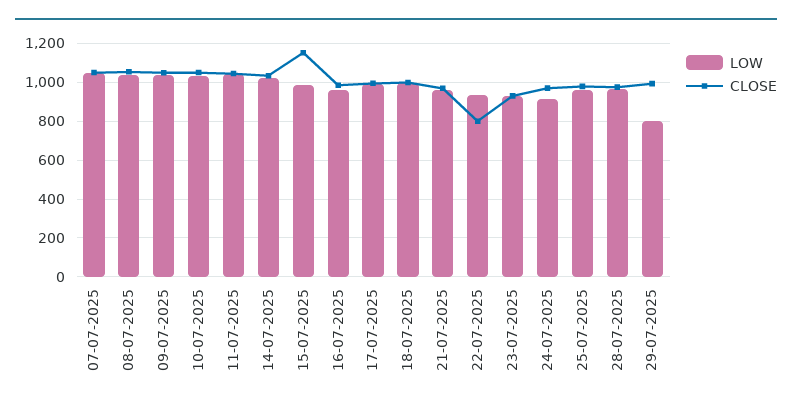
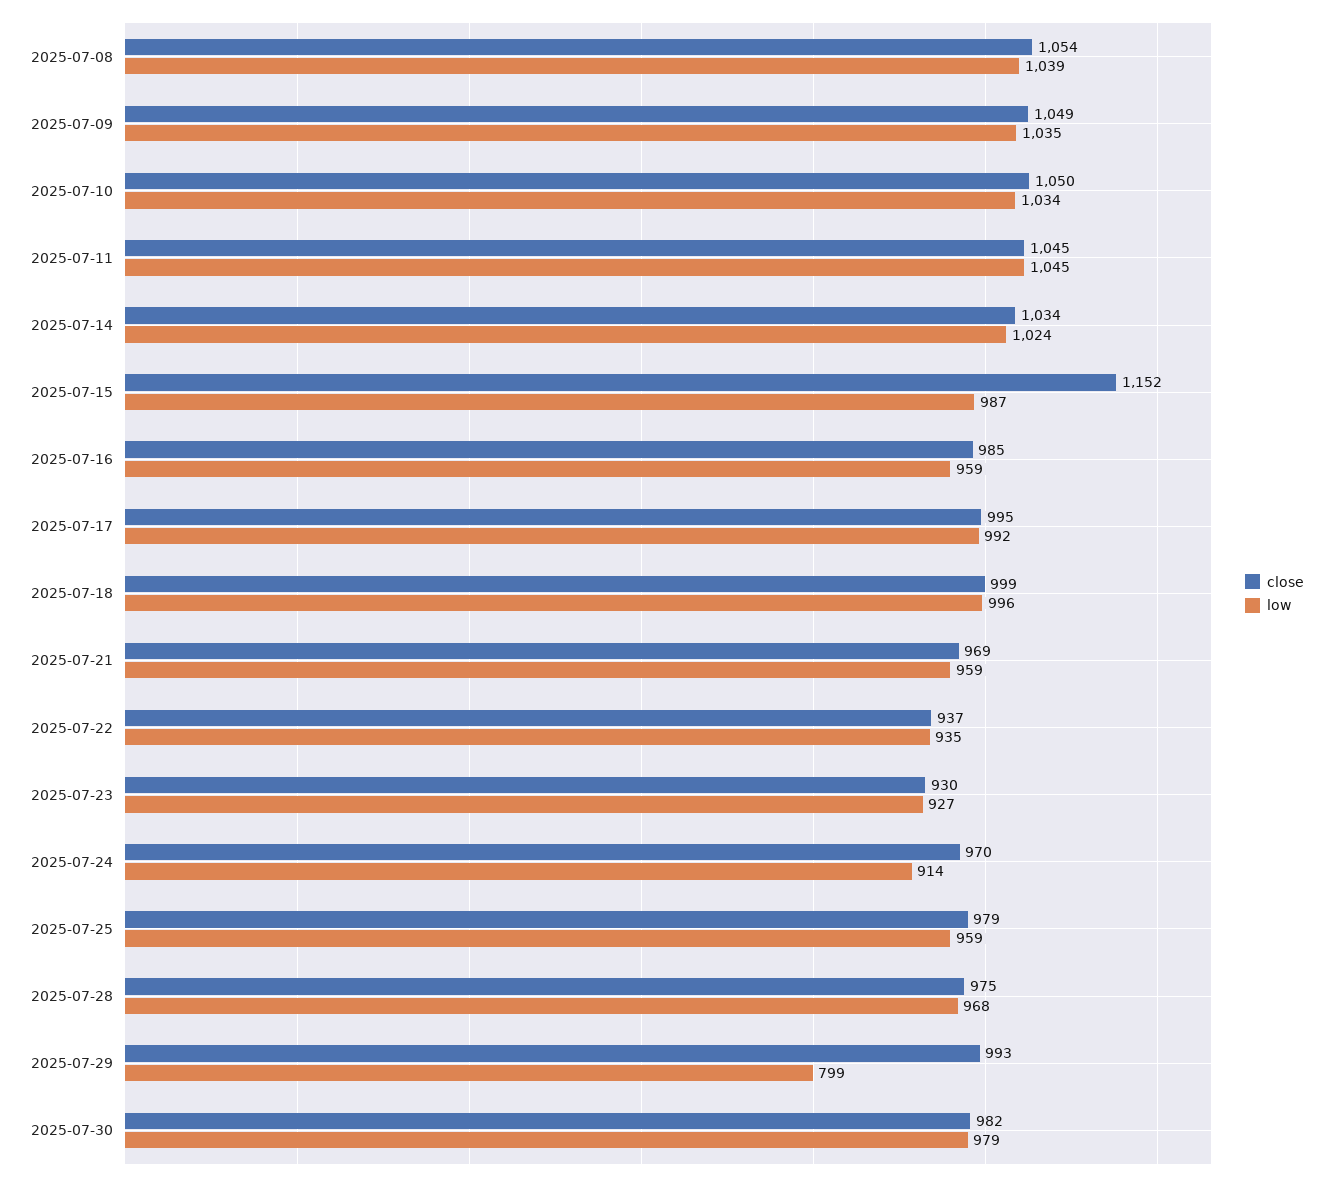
LOW, 07-07-2025: 1050 -> none
CLOSE, 07-07-2025: 1050 -> none
CLOSE, 22-07-2025: 800 -> 937
CLOSE, 2025-07-30: none -> 982
LOW, 2025-07-30: none -> 979

